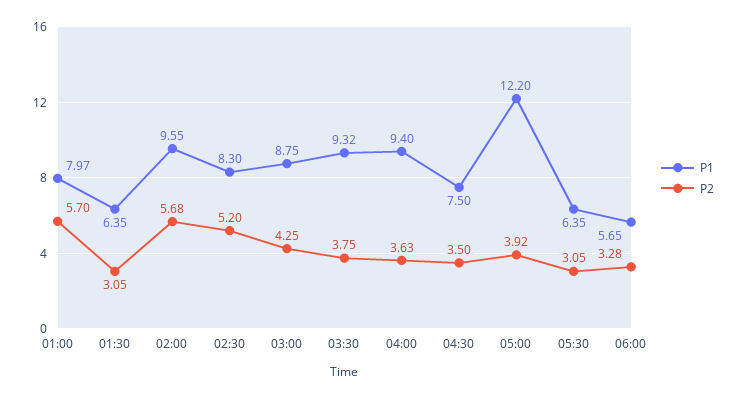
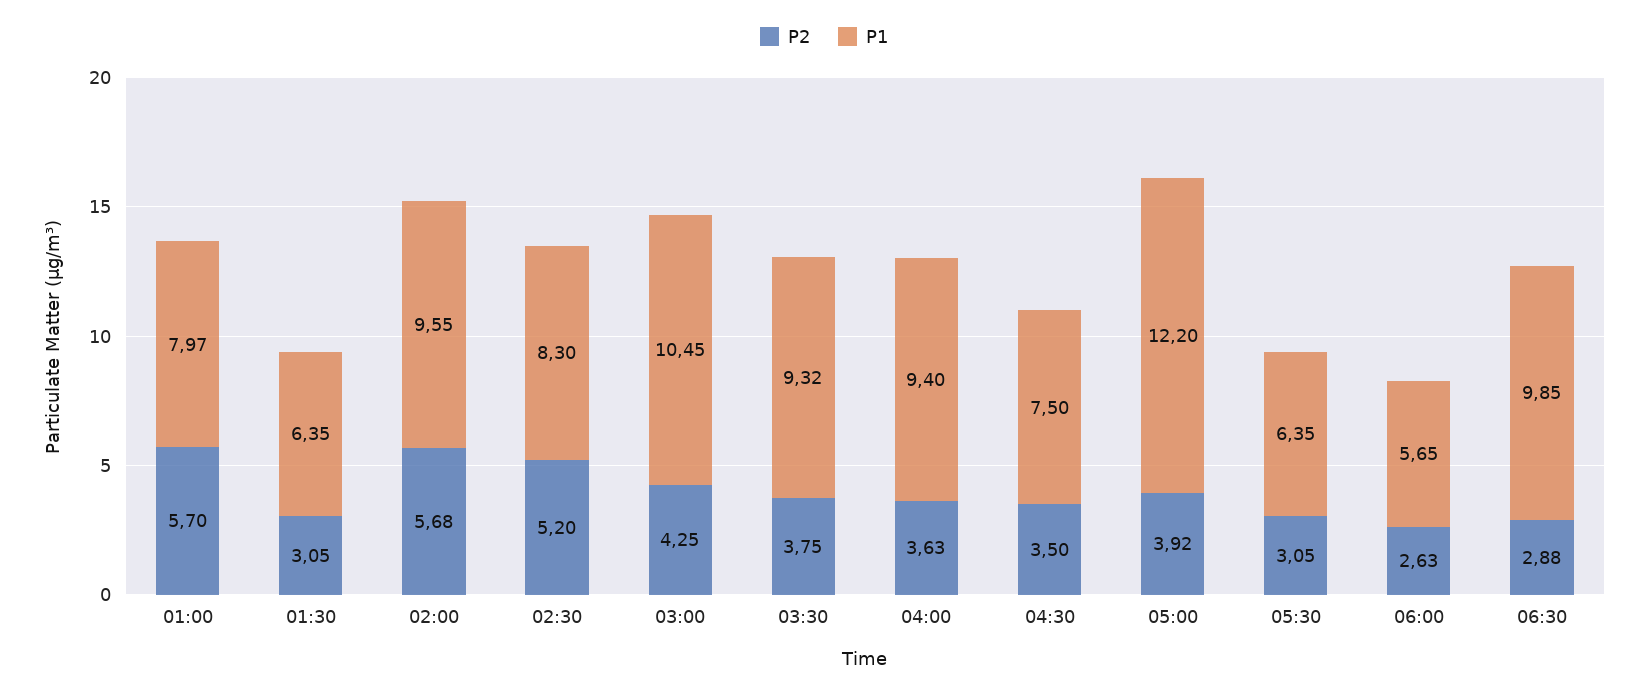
P1, 03:00: 8.75 -> 10.45
P2, 06:00: 3.28 -> 2.63
P2, 06:30: none -> 2.88
P1, 06:30: none -> 9.85

